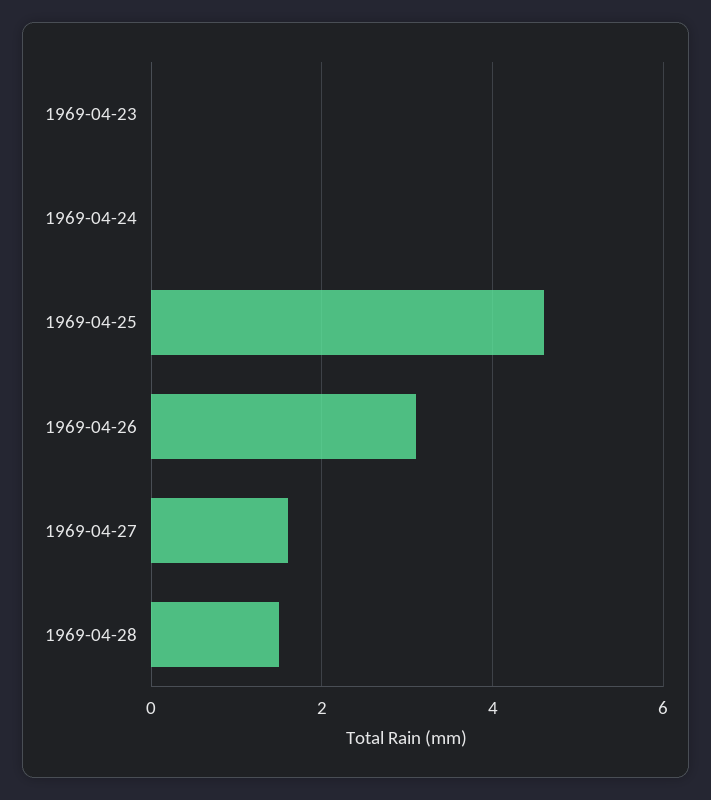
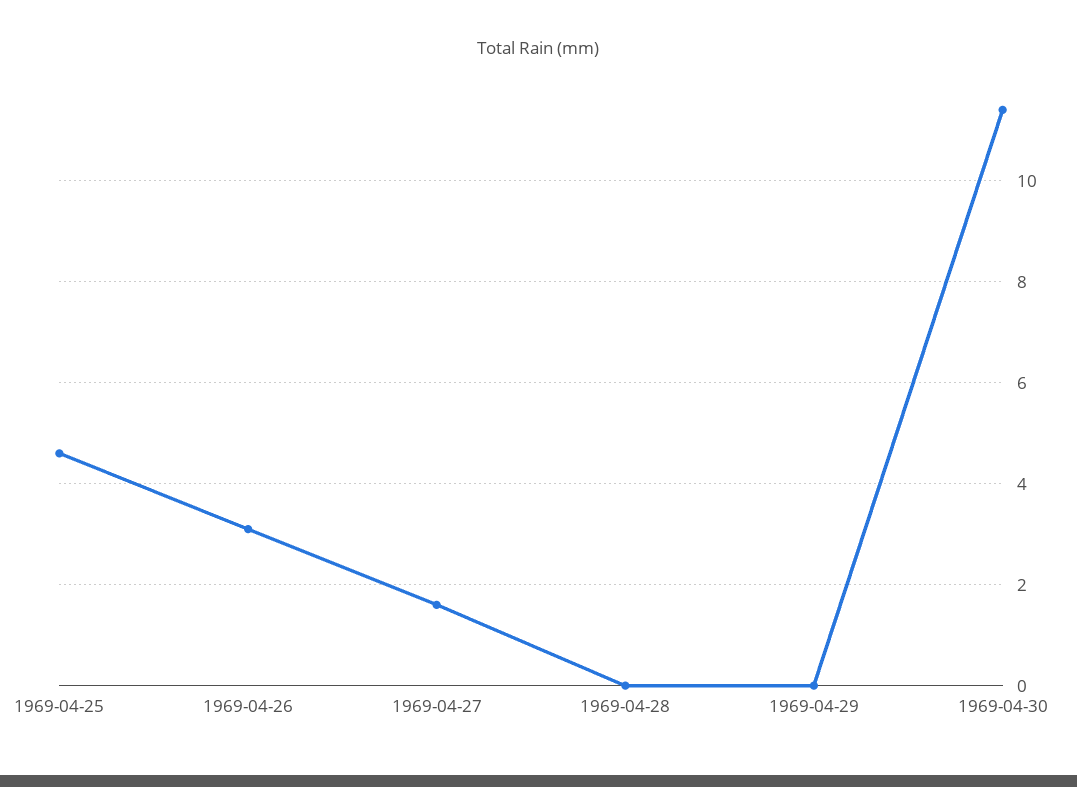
1969-04-23: 0 -> none
1969-04-24: 0 -> none
1969-04-28: 1.5 -> 0
1969-04-29: none -> 0
1969-04-30: none -> 11.5

